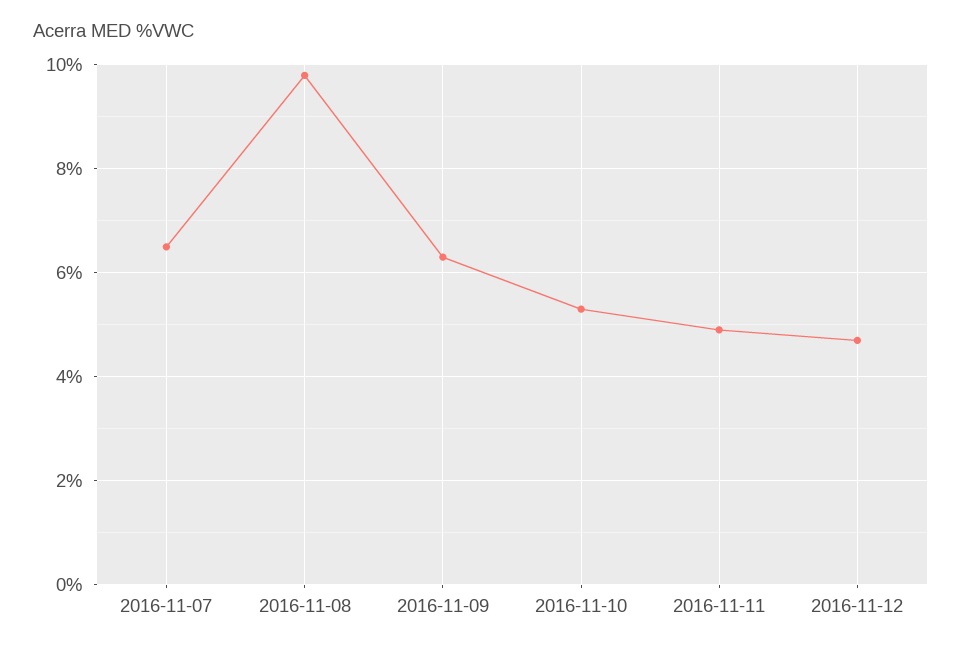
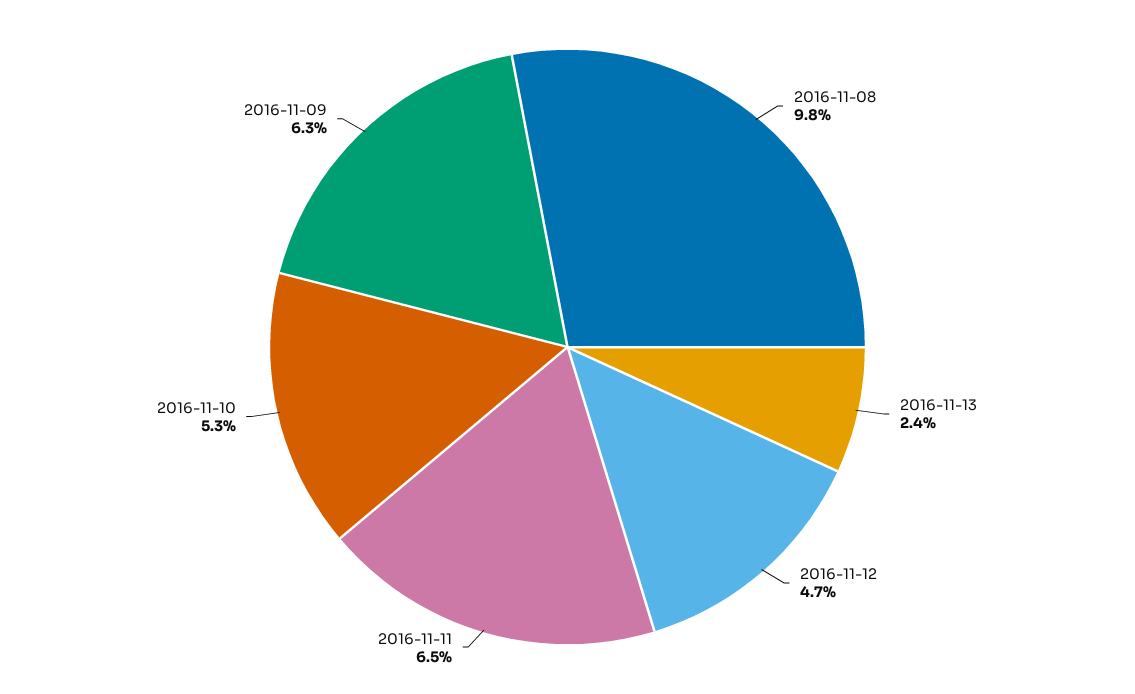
2016-11-07: 6.5 -> none
2016-11-11: 5 -> 6.5
2016-11-13: none -> 2.4

